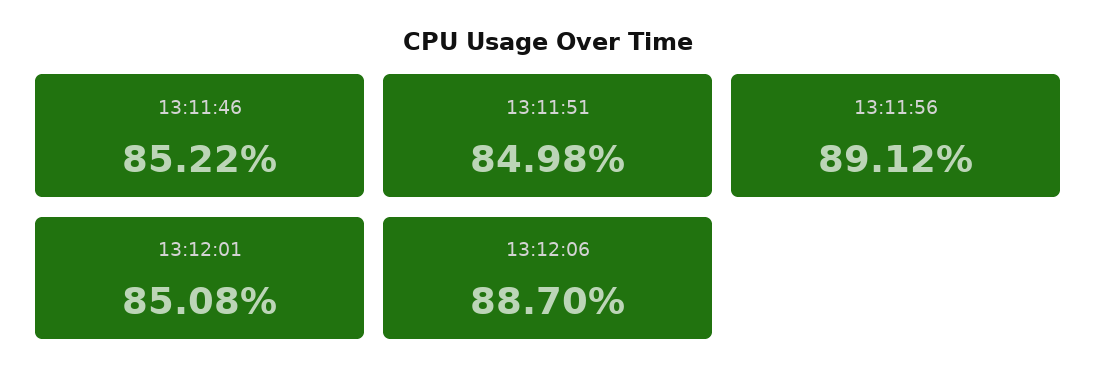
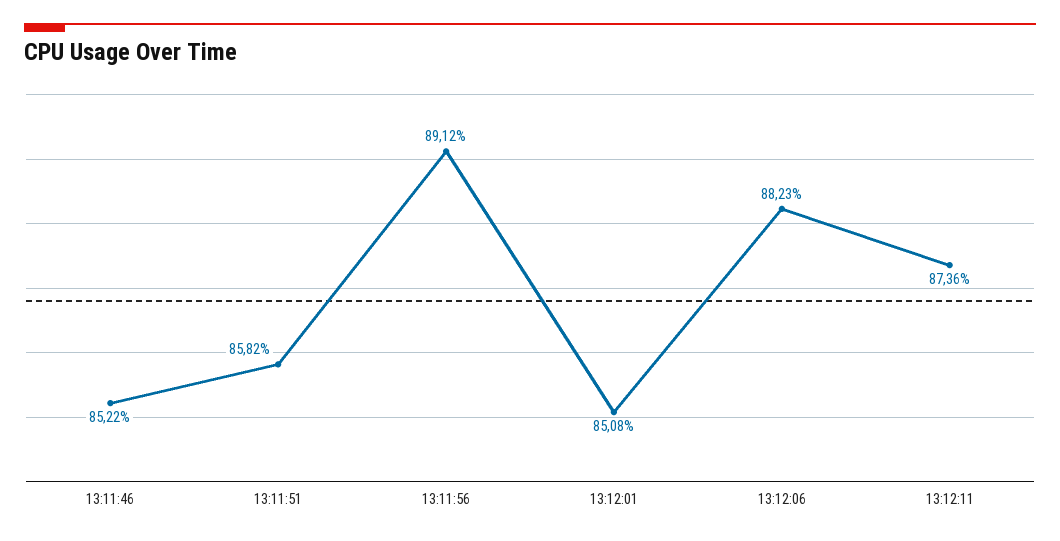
13:11:51: 84.98 -> 85.82
13:12:06: 88.7 -> 88.23
13:12:11: none -> 87.36

